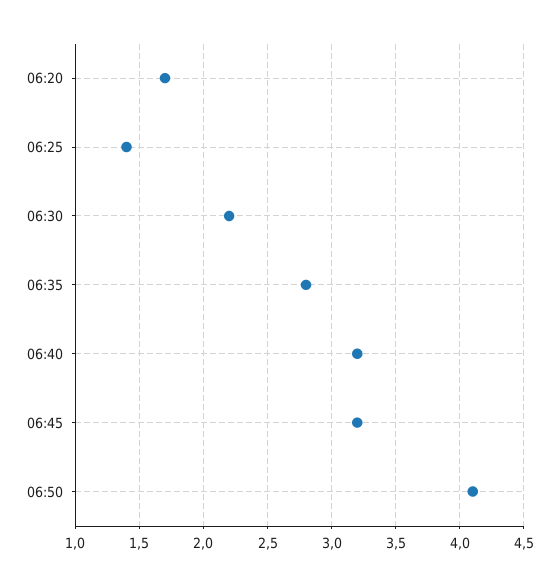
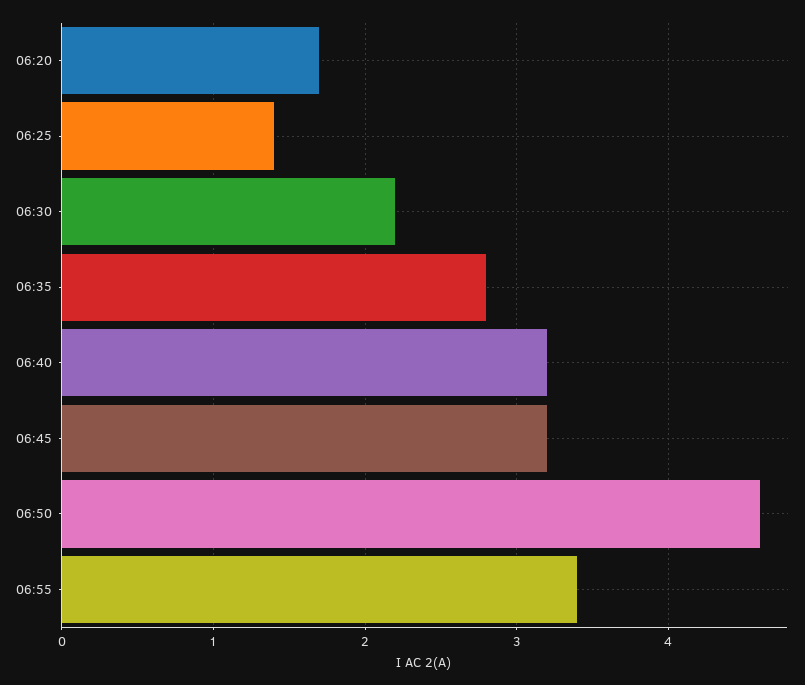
06:50: 4.1 -> 4.6
06:55: none -> 3.4

